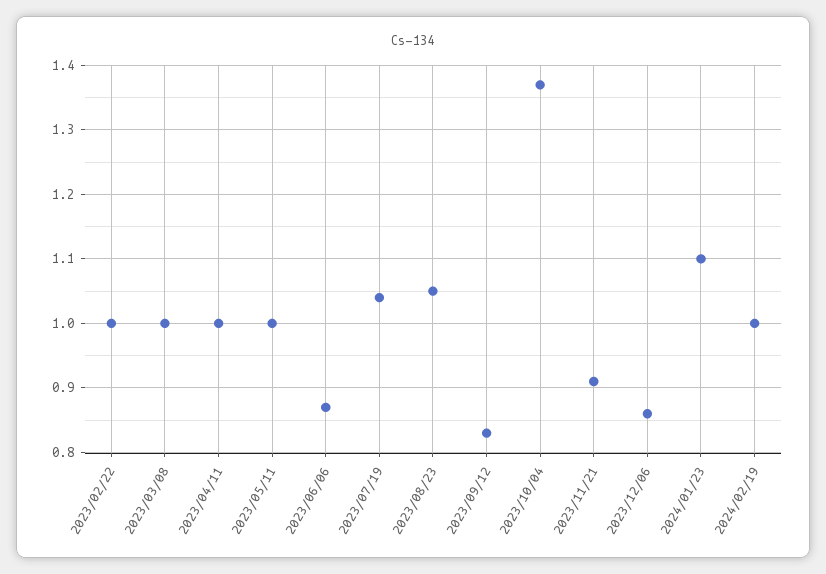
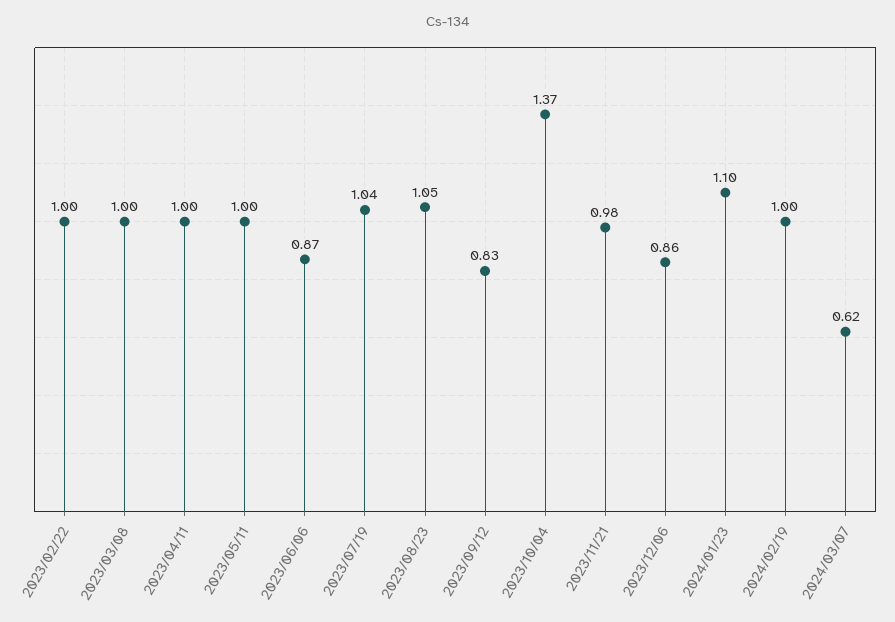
2023/11/21: 0.91 -> 0.98
2024/03/07: none -> 0.62

